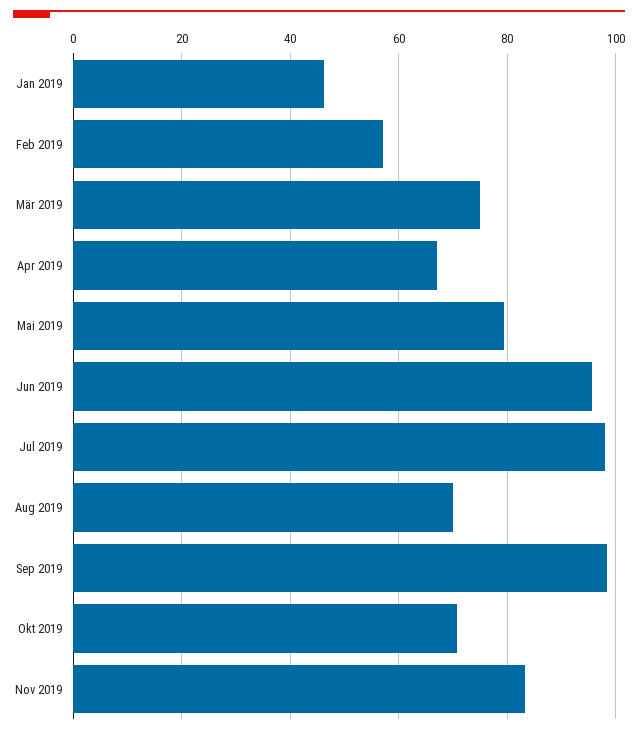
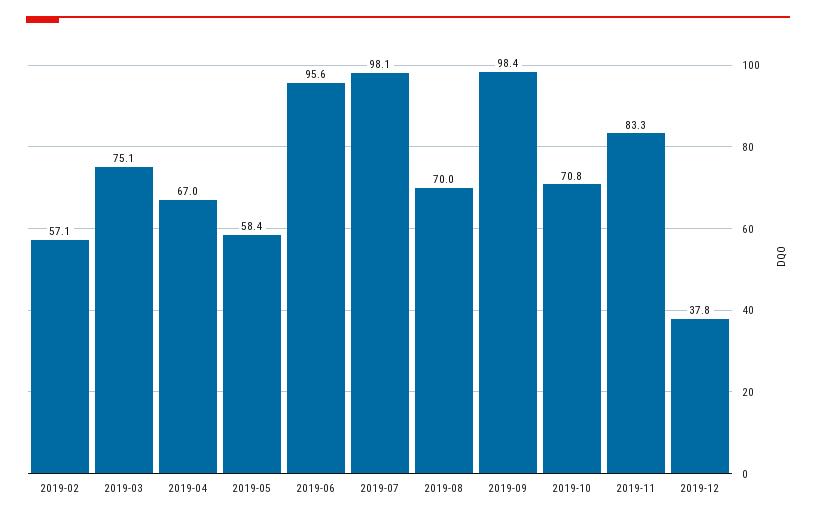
Jan 2019: 46 -> none
Mai 2019: 80 -> 58.4
2019-12: none -> 37.8

